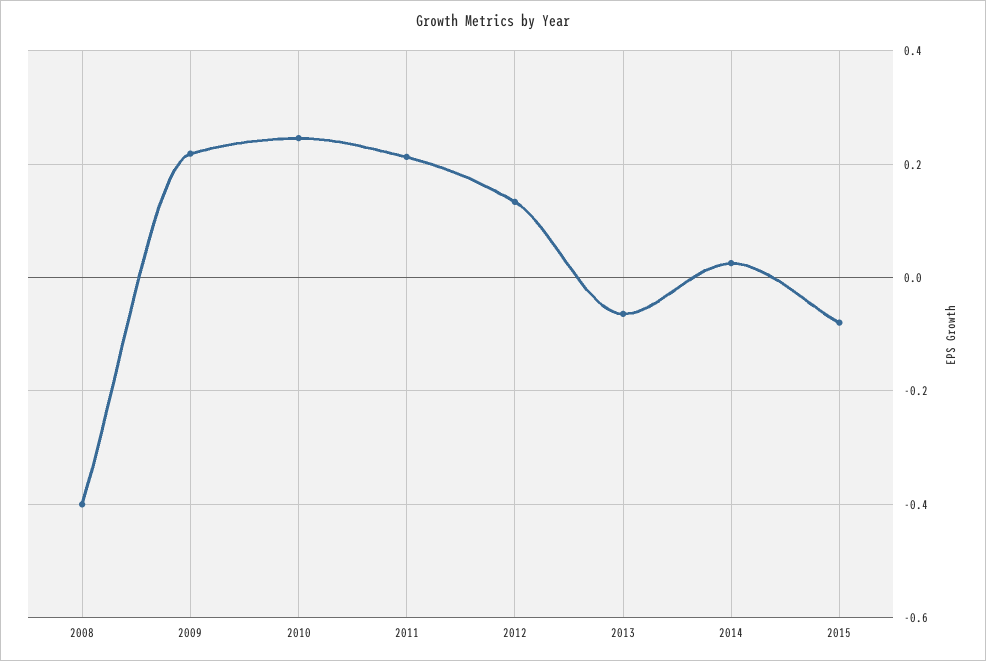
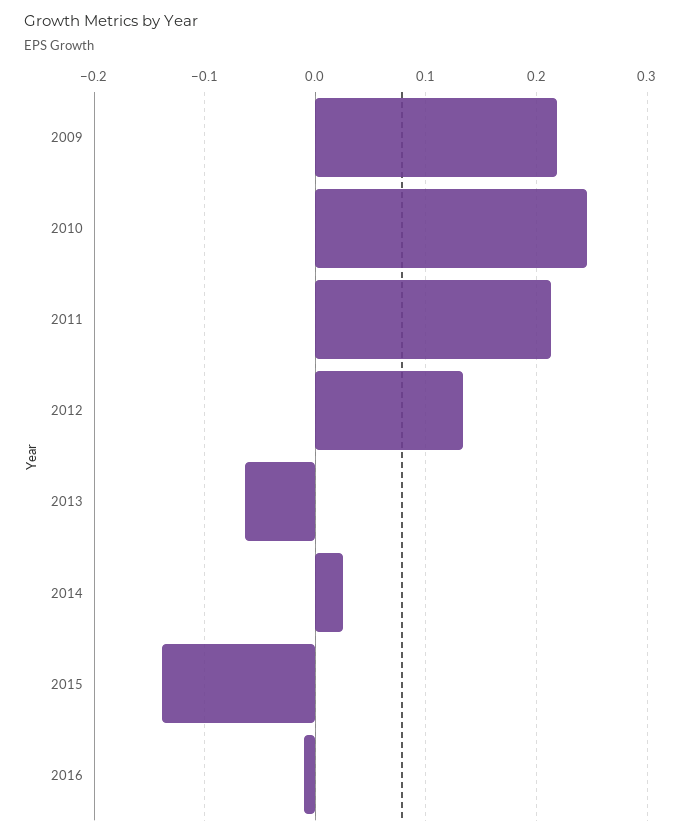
2008: -0.4 -> none
2015: -0.08 -> -0.14
2016: none -> -0.01

